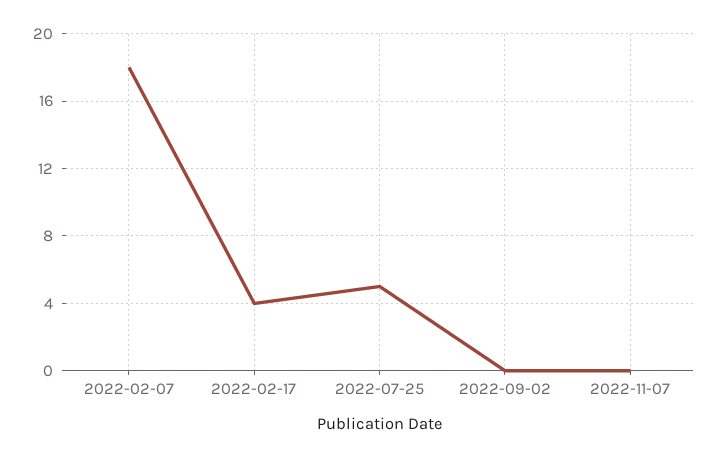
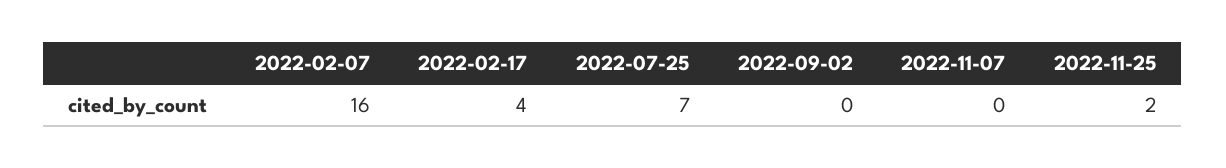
2022-02-07: 18 -> 16
2022-07-25: 5 -> 7
2022-11-25: none -> 2

